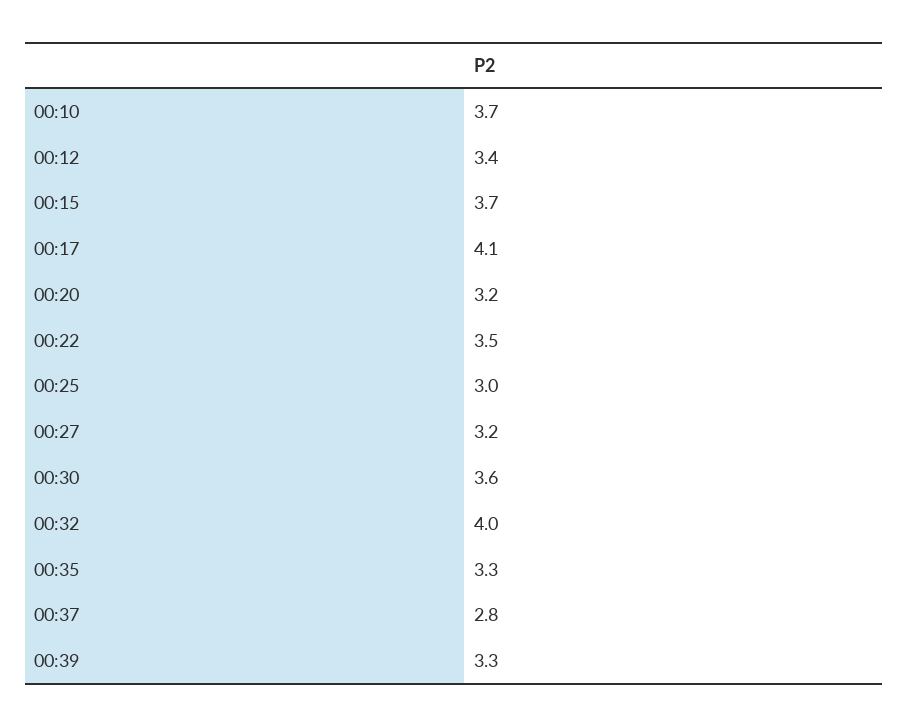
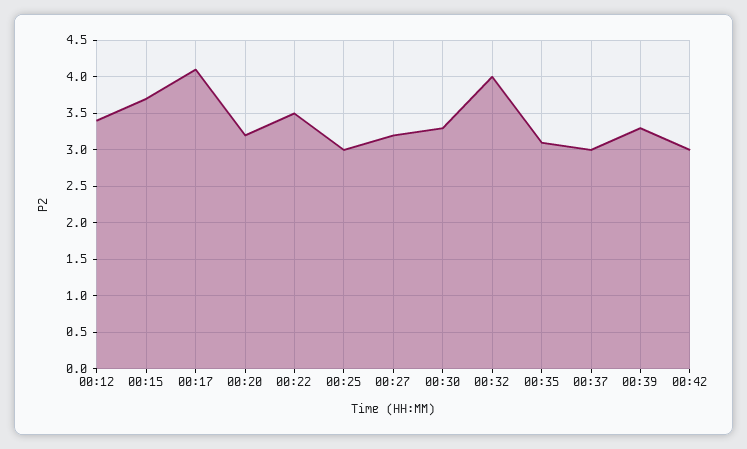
00:10: 3.7 -> none
00:30: 3.6 -> 3.3
00:35: 3.3 -> 3.1
00:37: 2.8 -> 3
00:42: none -> 3

